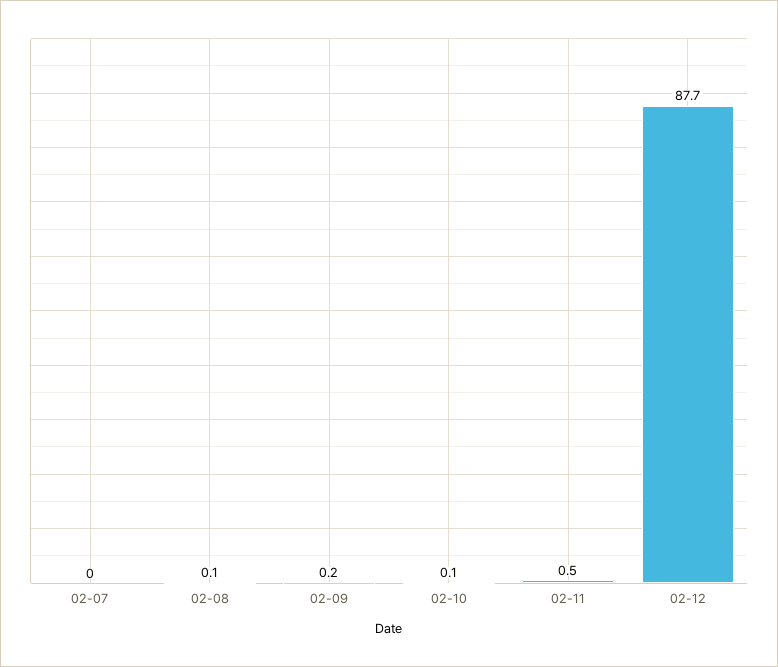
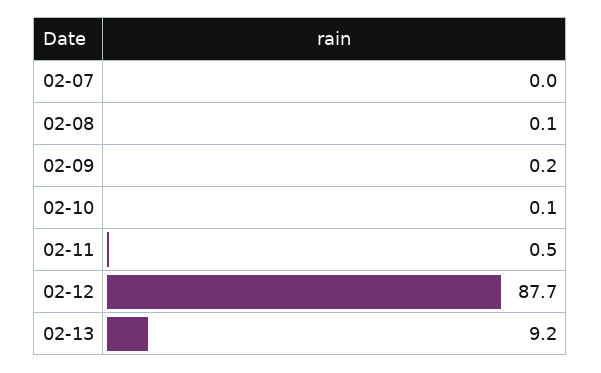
02-13: none -> 9.2

